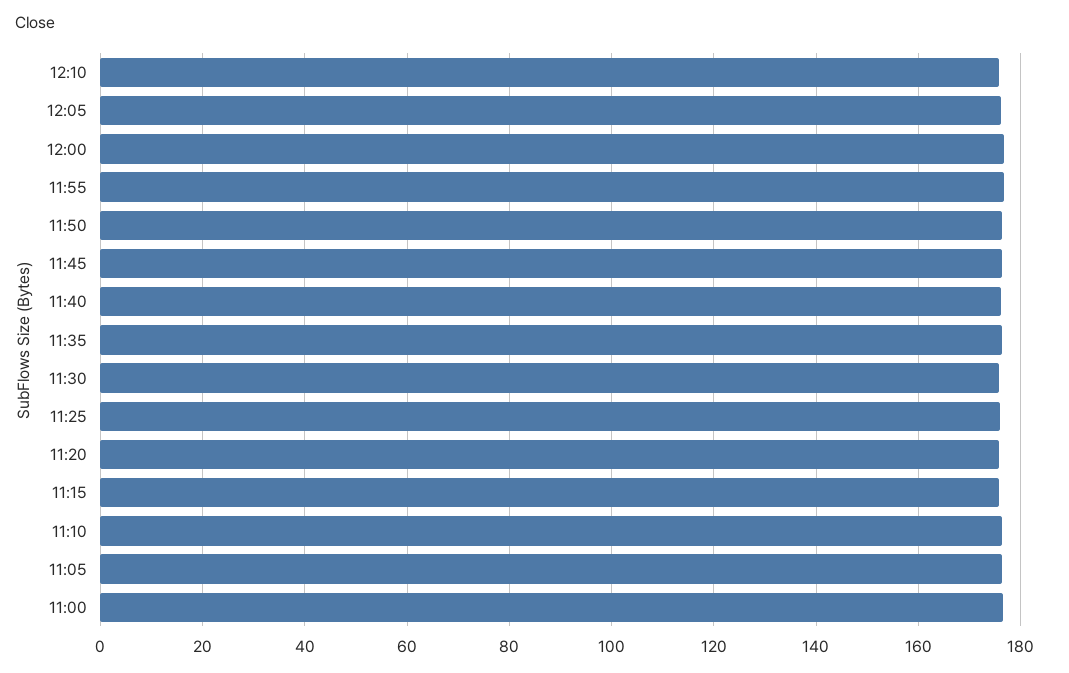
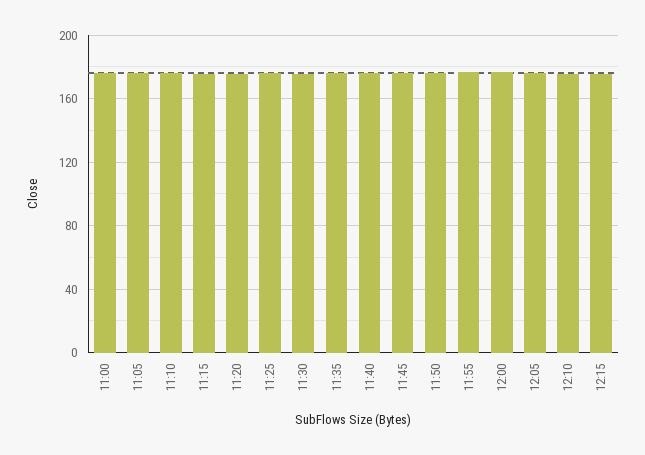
12:15: none -> 175

